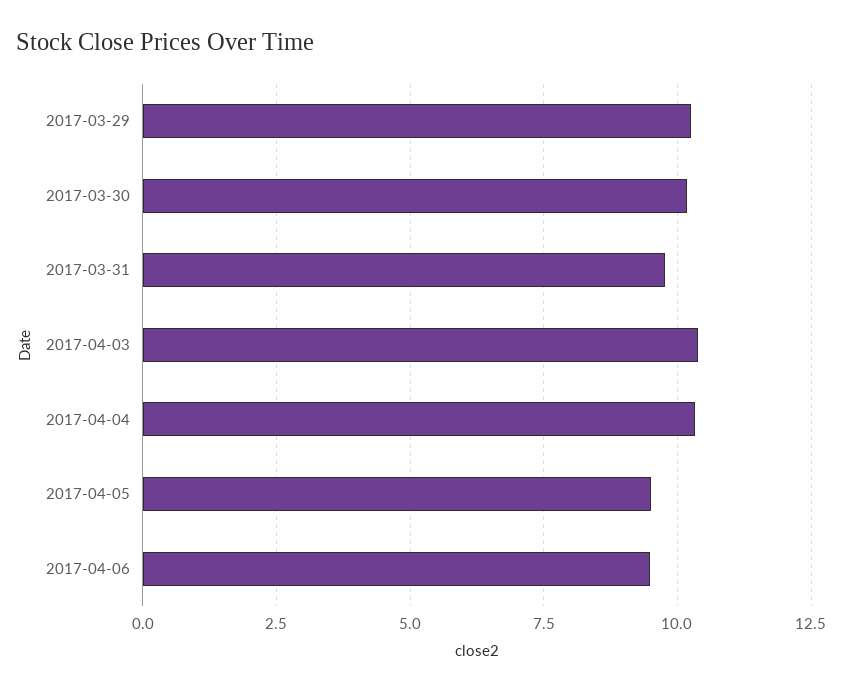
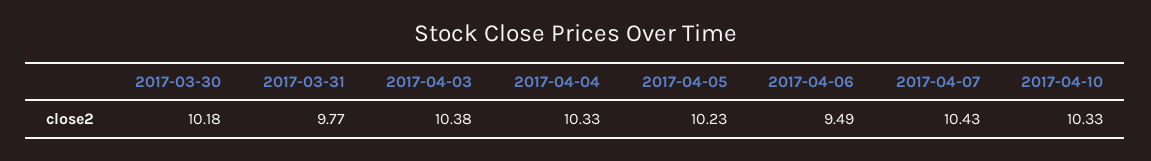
2017-03-29: 10.25 -> none
2017-04-05: 9.5 -> 10.23
2017-04-07: none -> 10.43
2017-04-10: none -> 10.33

